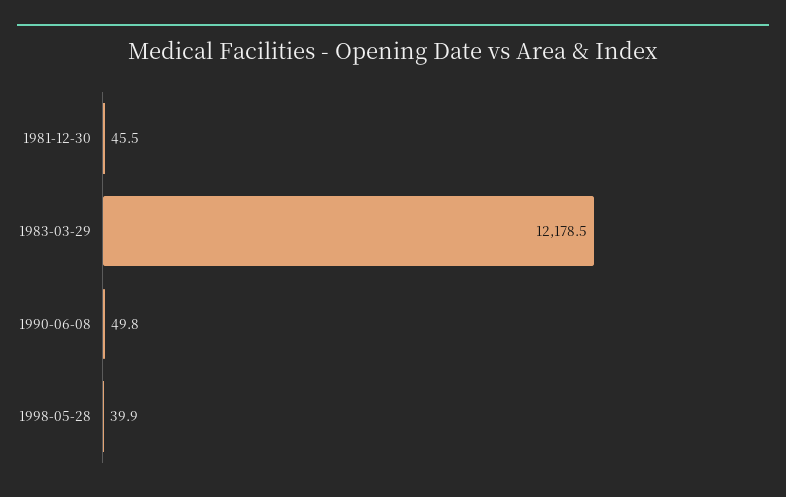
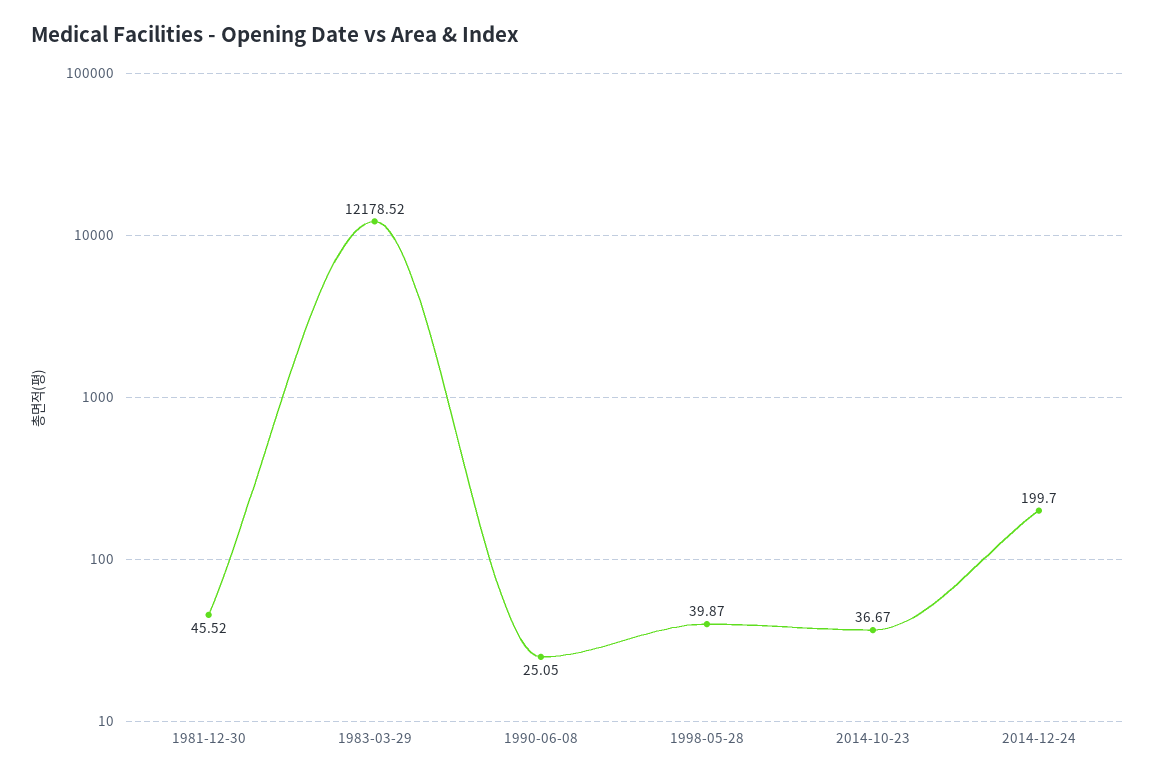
1990-06-08: 49.8 -> 25.05
2014-10-23: none -> 36.67
2014-12-24: none -> 199.7

